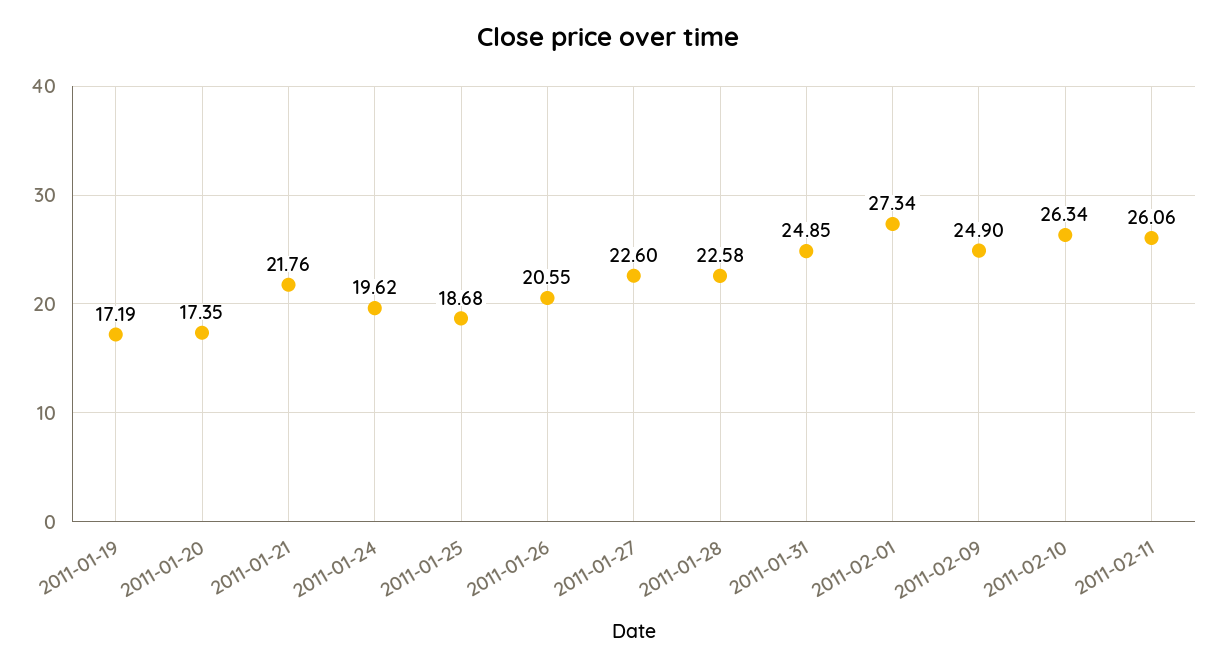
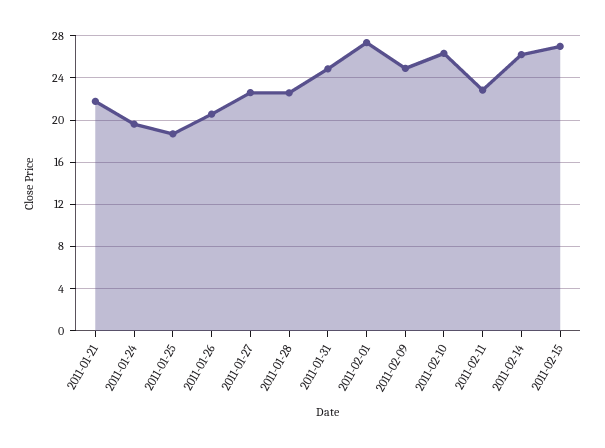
2011-01-19: 17.19 -> none
2011-01-20: 17.35 -> none
2011-02-11: 26.06 -> 23
2011-02-14: none -> 26
2011-02-15: none -> 27

